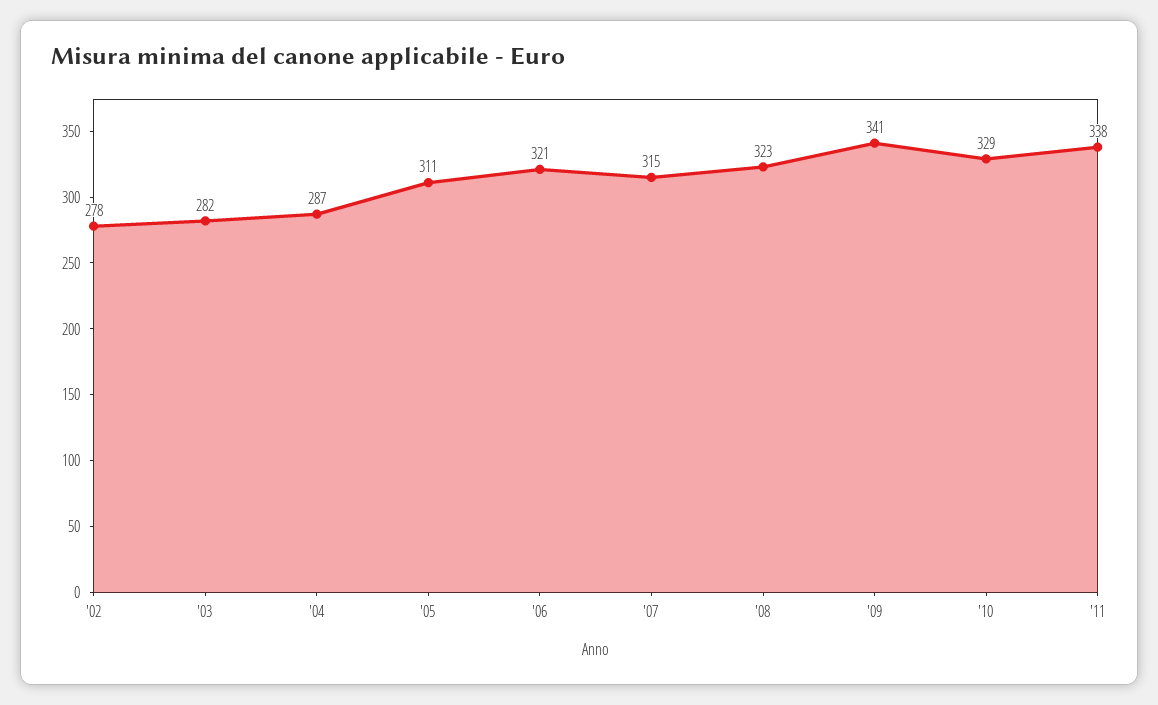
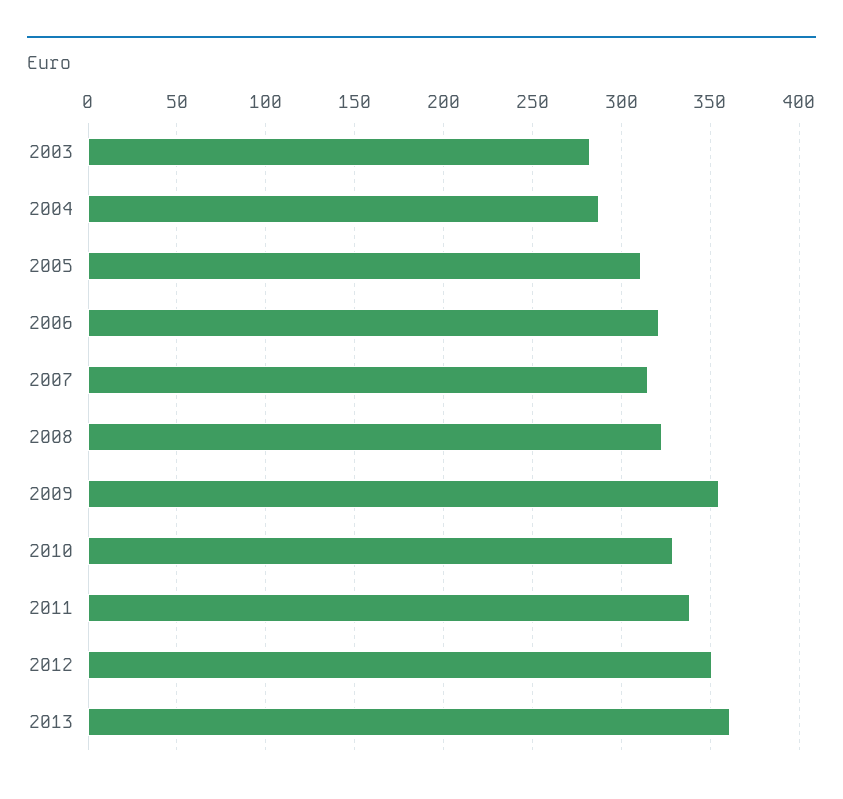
'02: 278 -> none
'09: 341 -> 355
2012: none -> 350
2013: none -> 360

